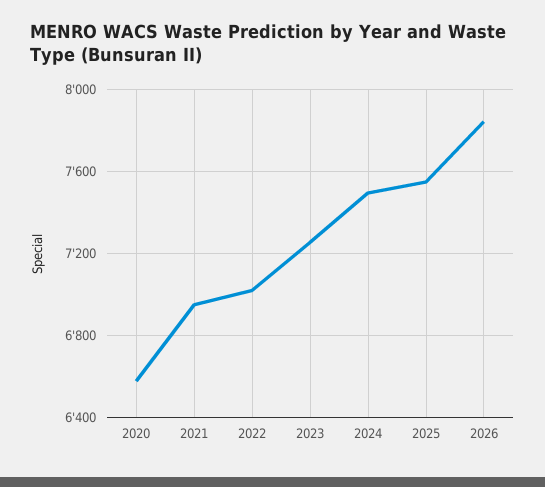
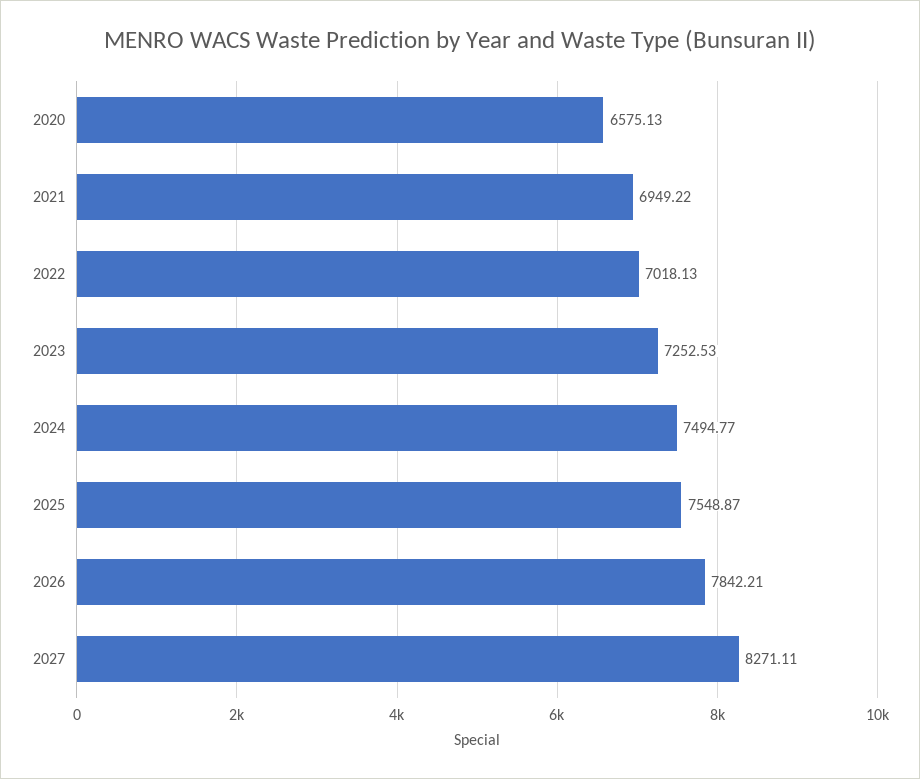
2027: none -> 8271.11

